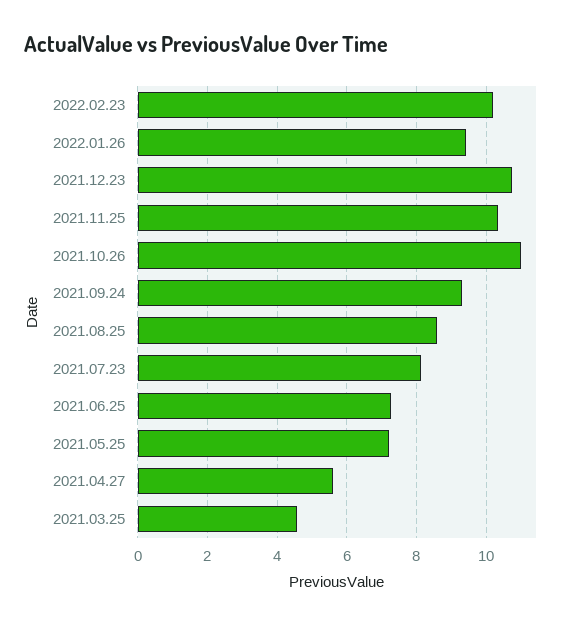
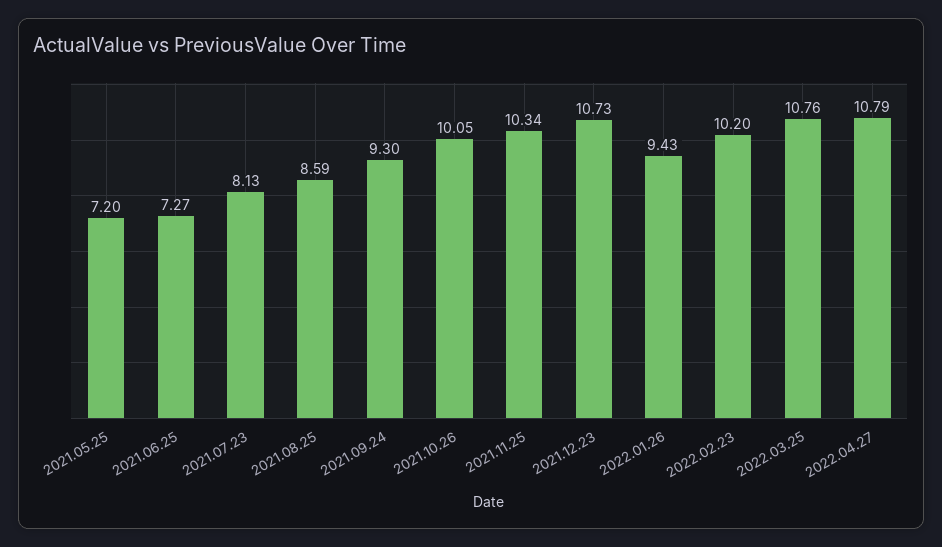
2021.10.26: 11 -> 10.05
2021.04.27: 5.6 -> none
2021.03.25: 4.6 -> none
2022.03.25: none -> 10.76
2022.04.27: none -> 10.79

